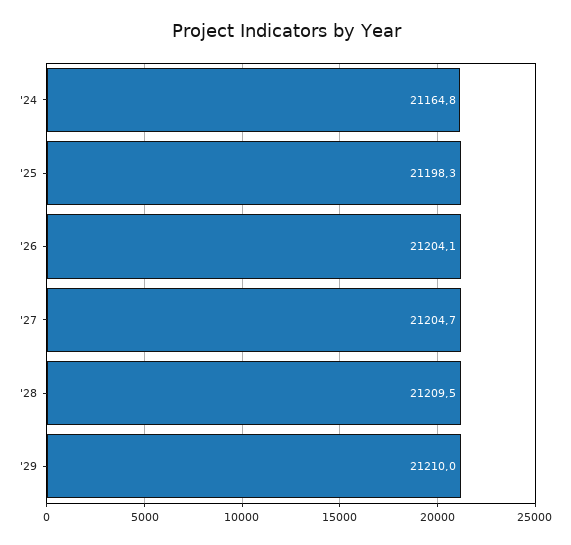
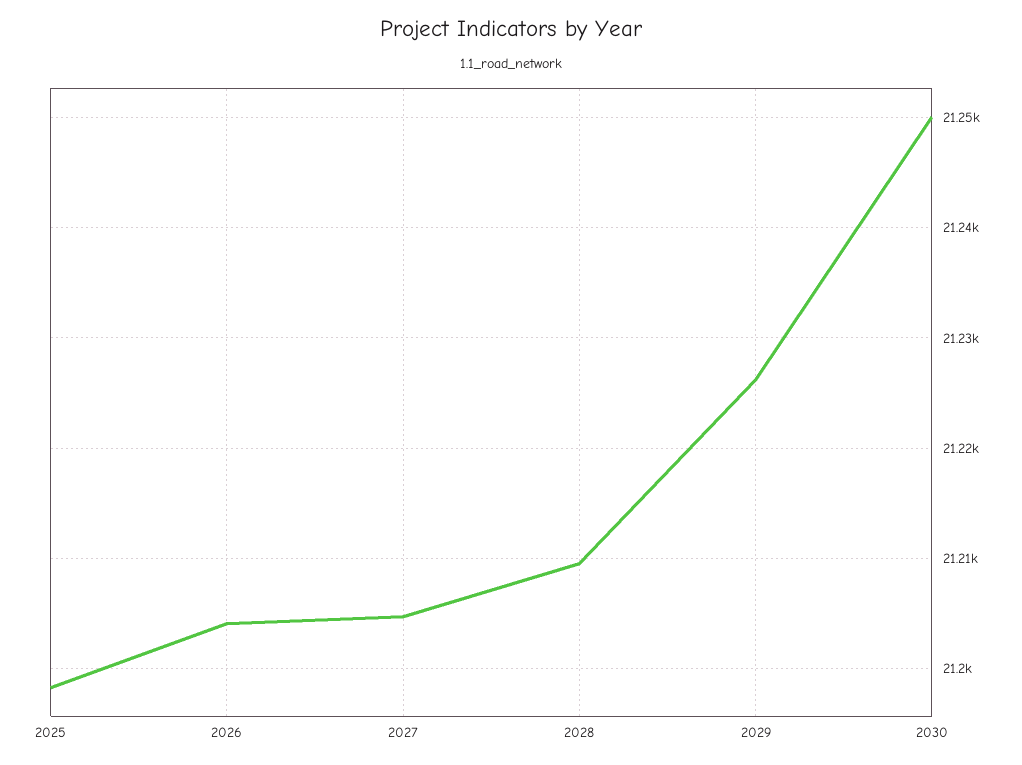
'24: 21164.8 -> none
'29: 21210 -> 21226
2030: none -> 21250

